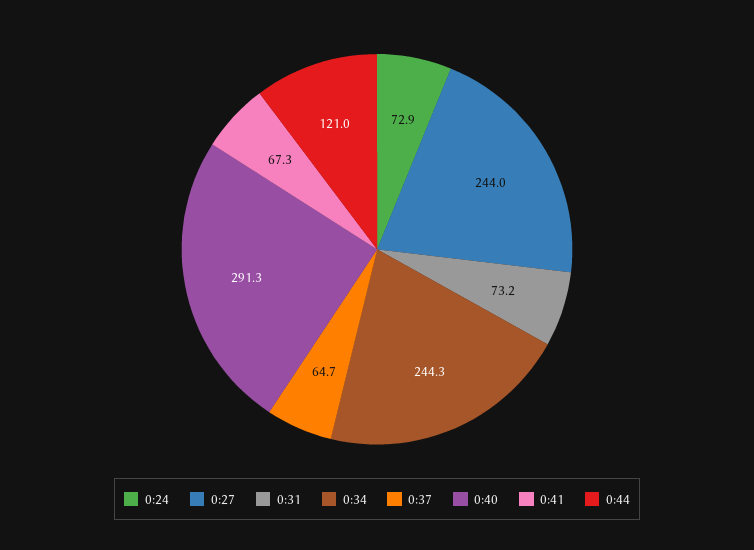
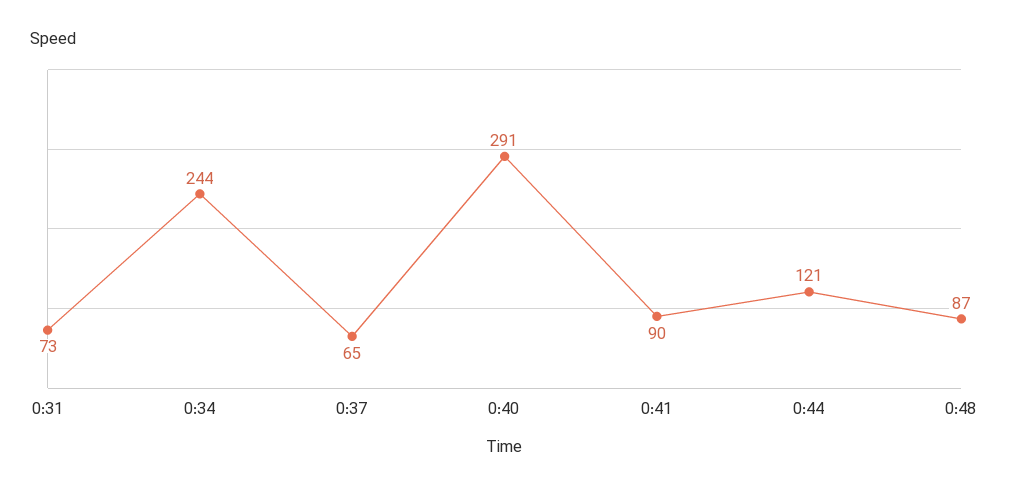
0:24: 72.9 -> none
0:27: 244 -> none
0:41: 67.3 -> 90
0:48: none -> 87

